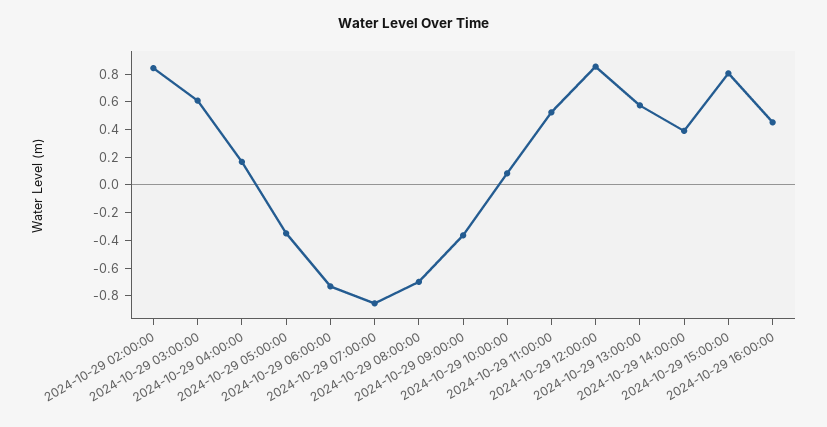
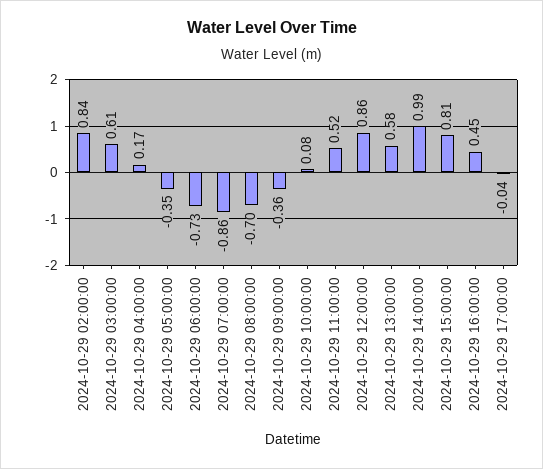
2024-10-29 14:00:00: 0.4 -> 0.99
2024-10-29 17:00:00: none -> -0.04

